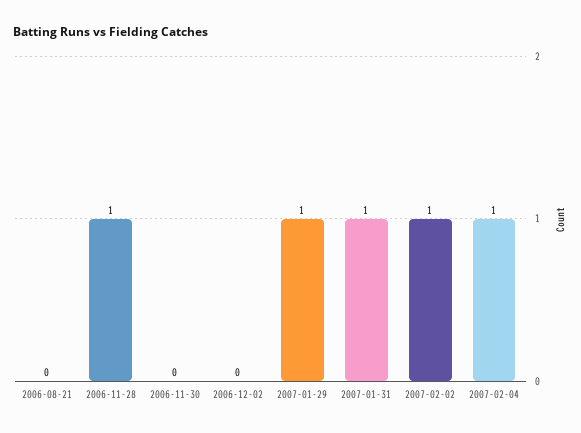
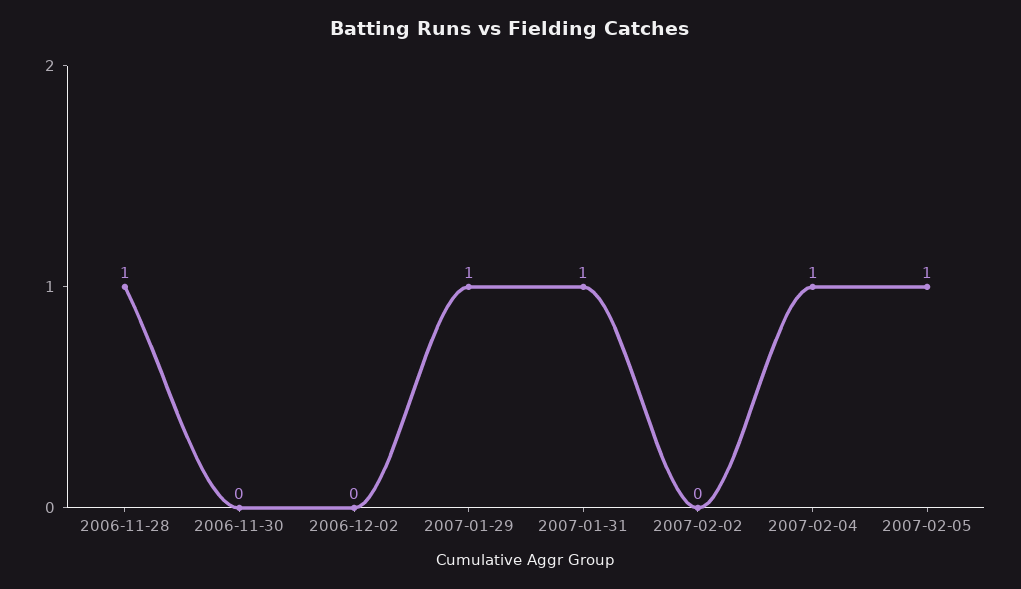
2006-08-21: 0 -> none
2007-02-02: 1 -> 0
2007-02-05: none -> 1

